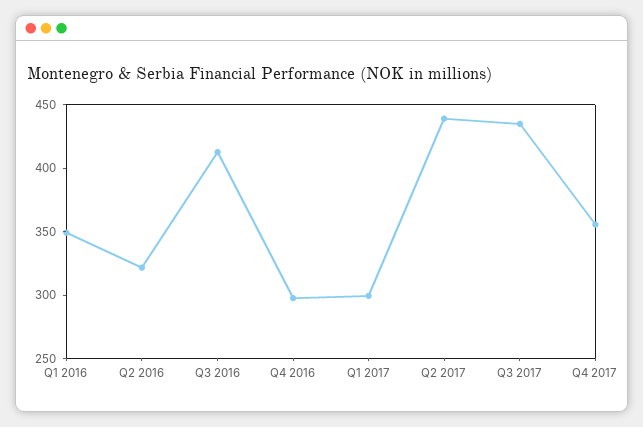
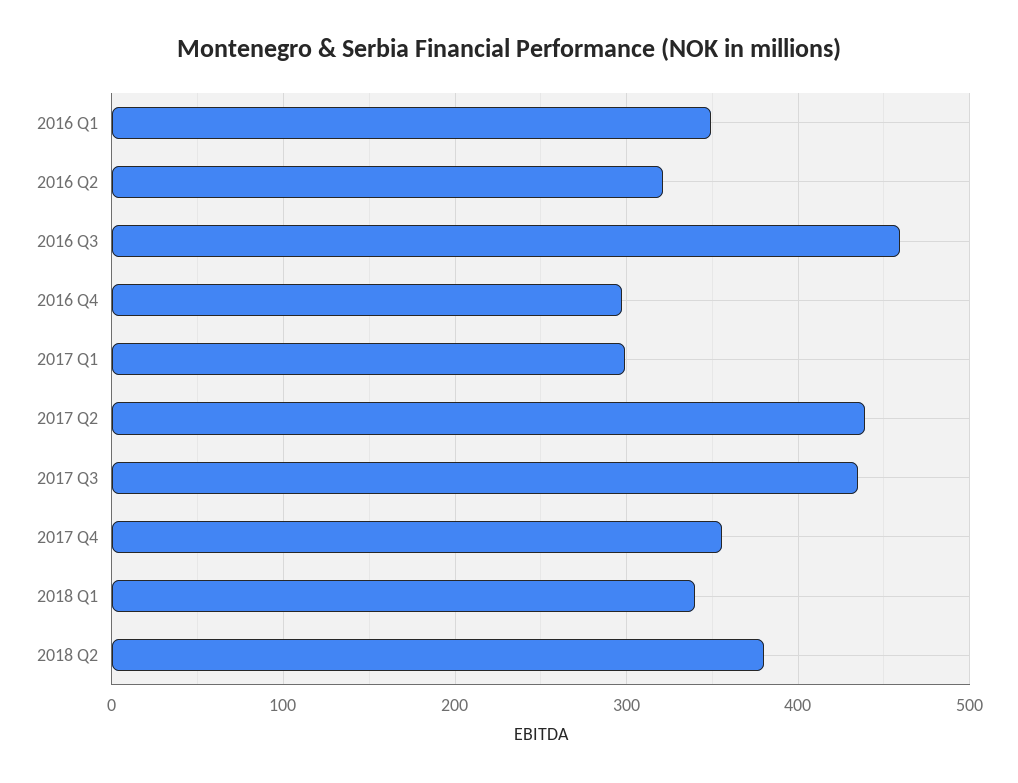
Q3 2016: 410 -> 460
2018 Q1: none -> 340
2018 Q2: none -> 380

